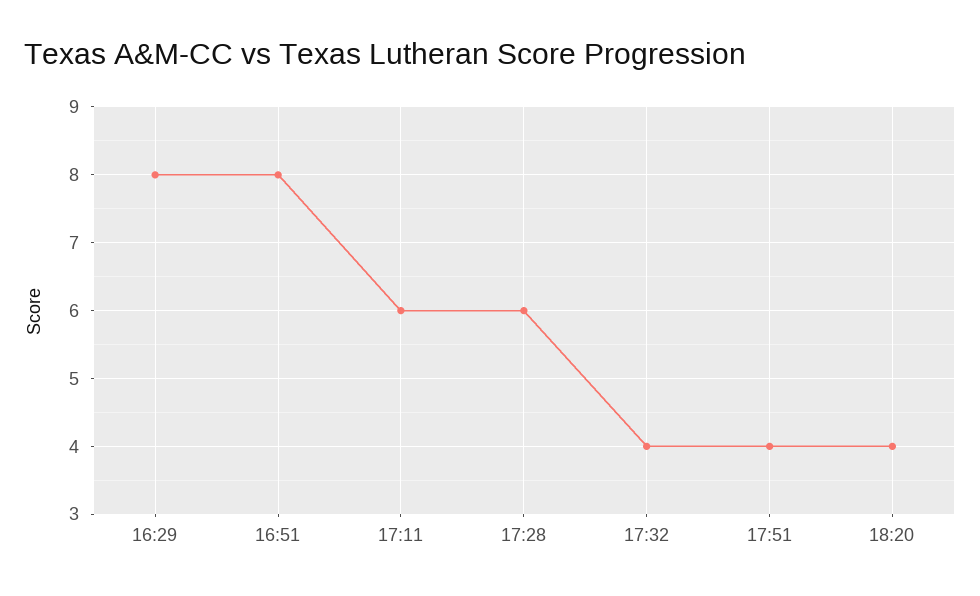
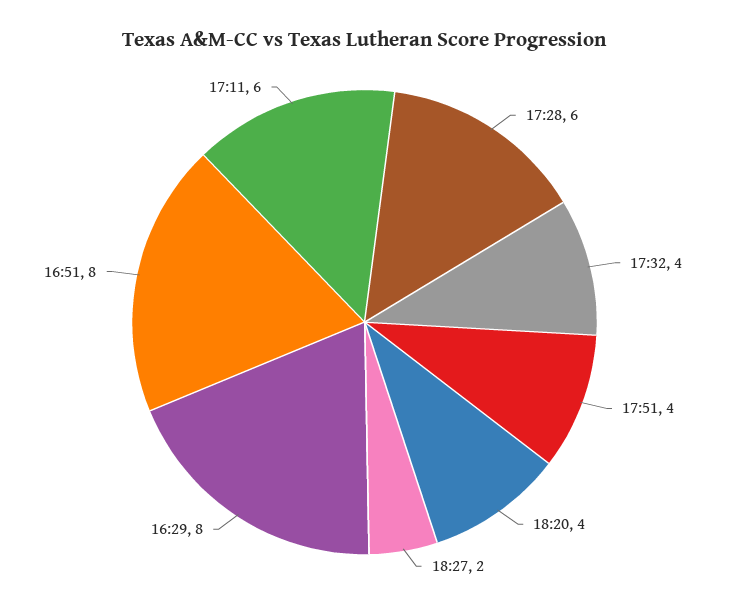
18:27: none -> 2

